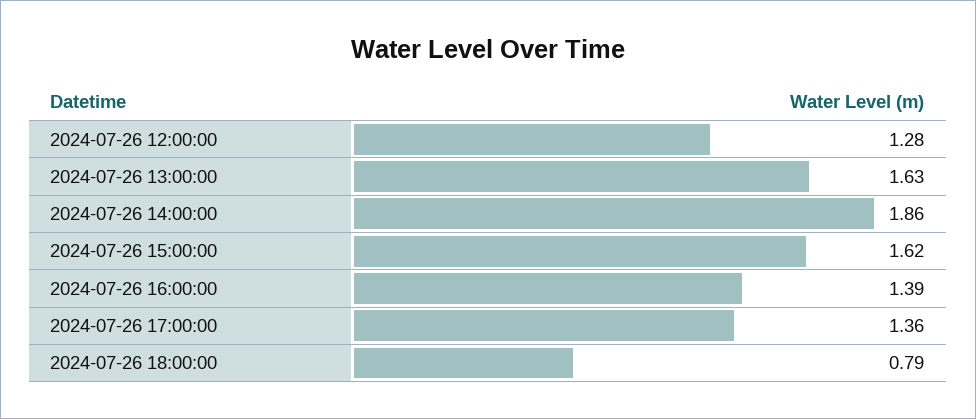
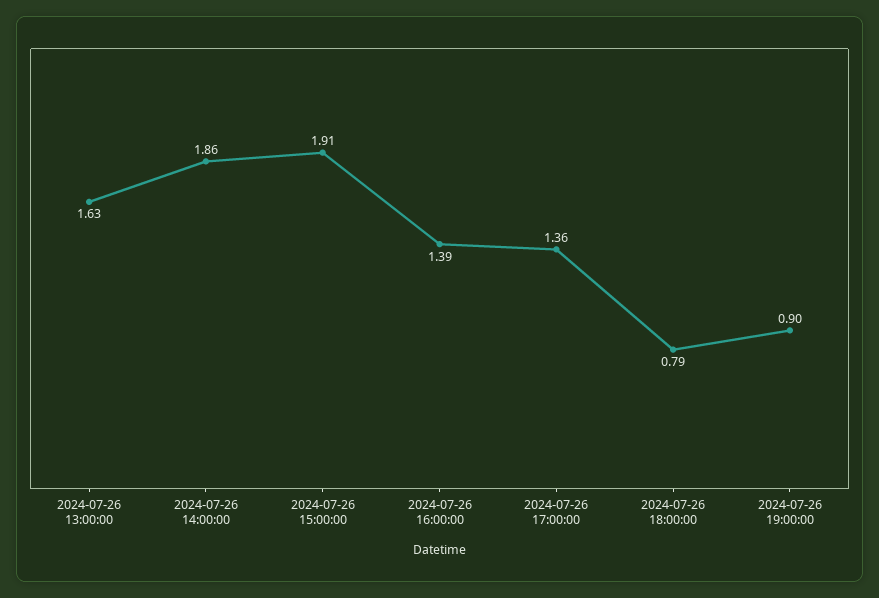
2024-07-26 12:00:00: 1.28 -> none
2024-07-26 15:00:00: 1.62 -> 1.91
2024-07-26 19:00:00: none -> 0.9

